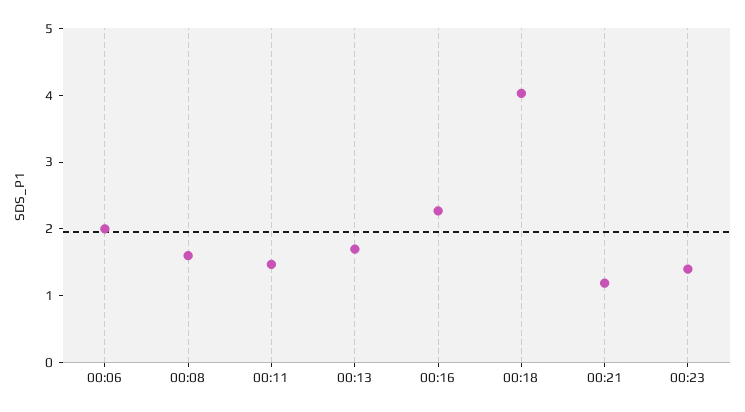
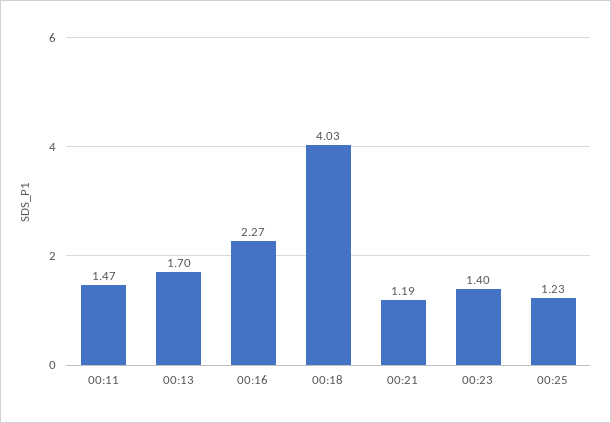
00:06: 2 -> none
00:08: 1.6 -> none
00:25: none -> 1.23

